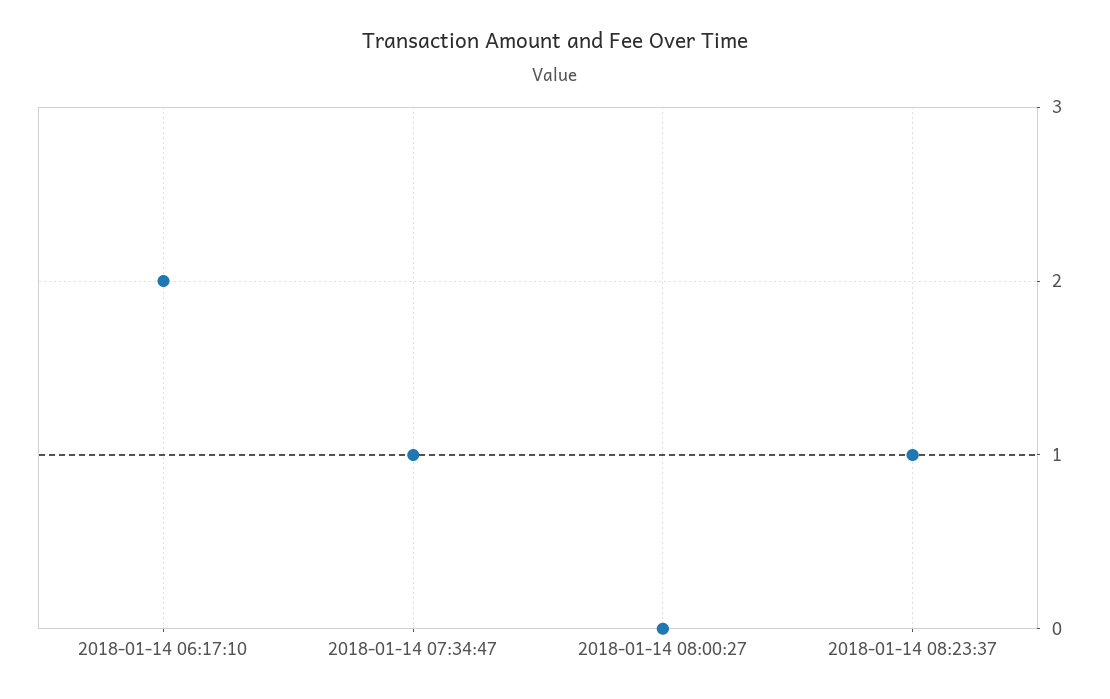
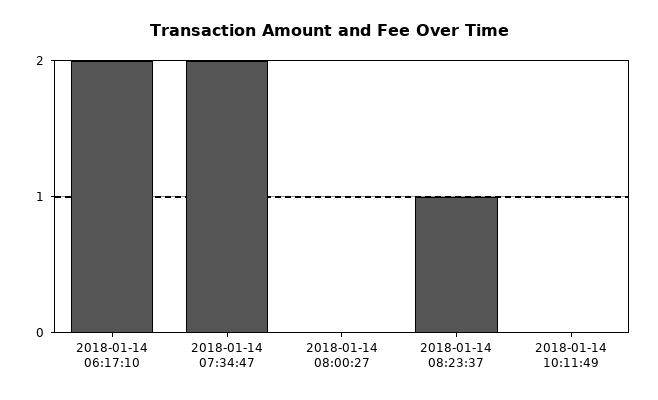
2018-01-14 07:34:47: 1 -> 2
2018-01-14 10:11:49: none -> 0

